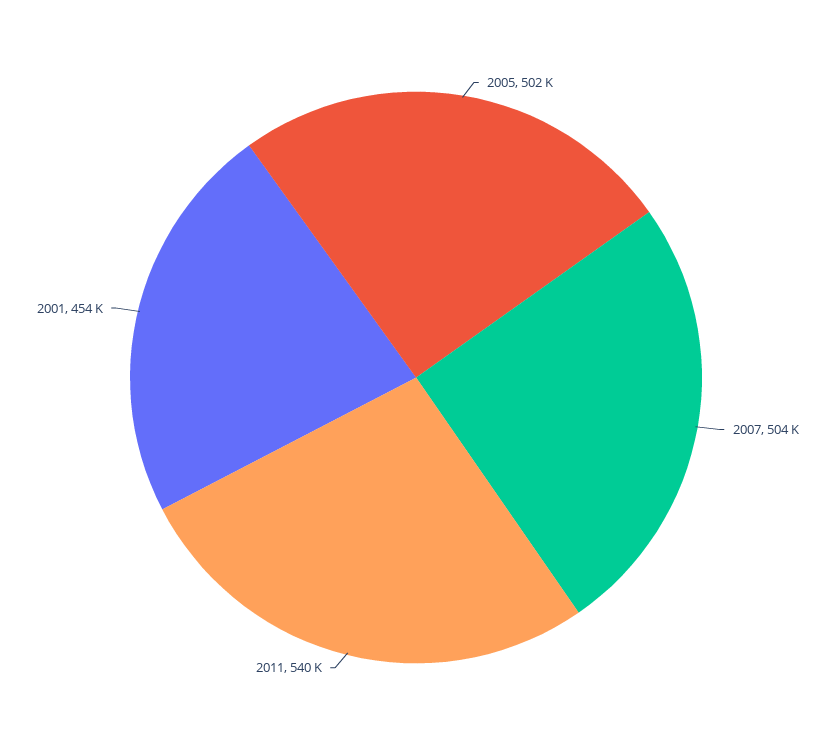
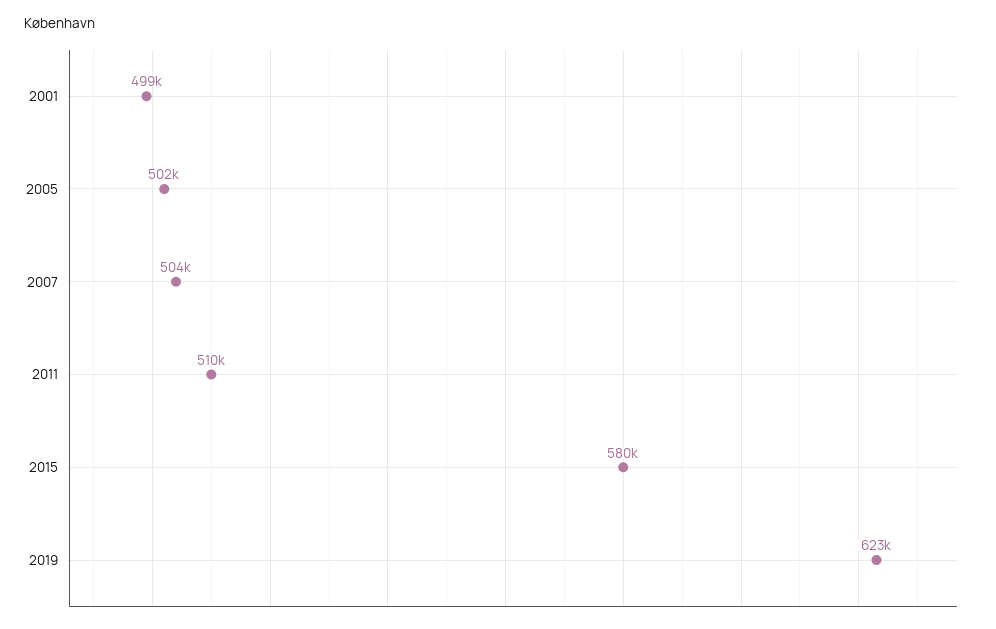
2011: 540000 -> 510000
2001: 454000 -> 499000
2015: none -> 580000
2019: none -> 623000

